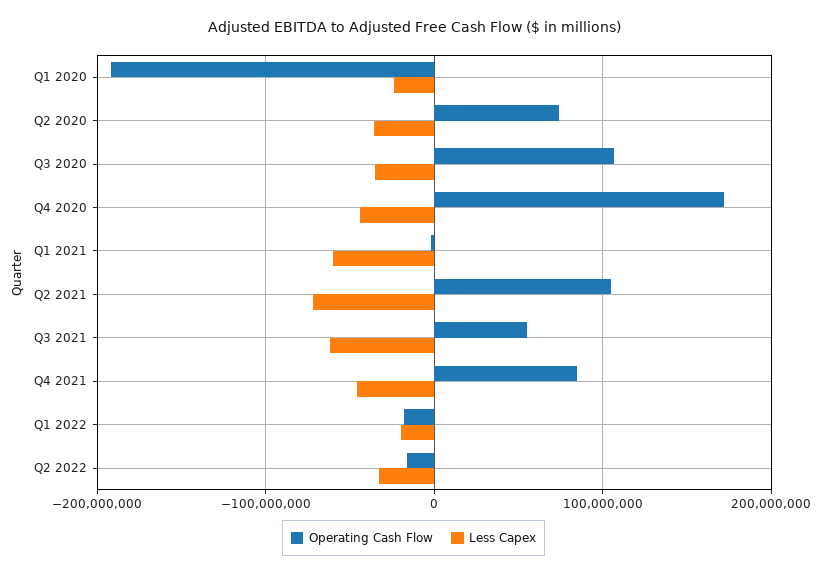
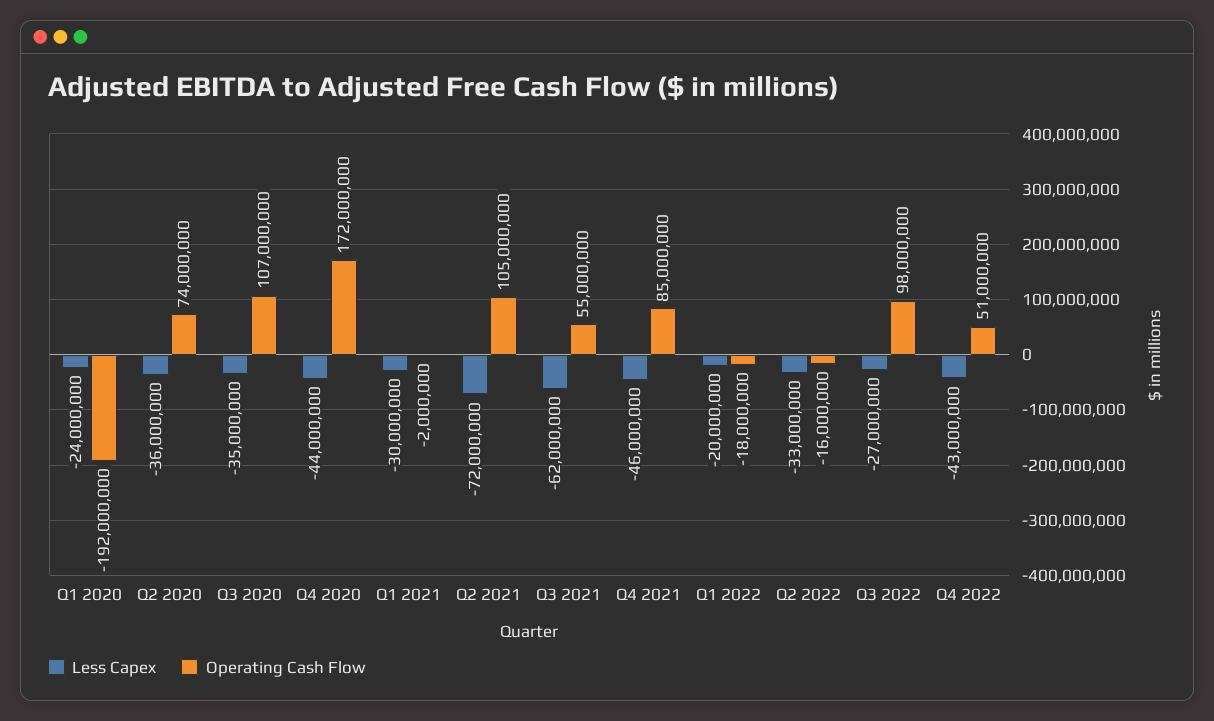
Less Capex, Q1 2021: -60000000 -> -30000000
Less Capex, Q3 2022: none -> -27000000
Operating Cash Flow, Q3 2022: none -> 98000000
Less Capex, Q4 2022: none -> -43000000
Operating Cash Flow, Q4 2022: none -> 51000000

